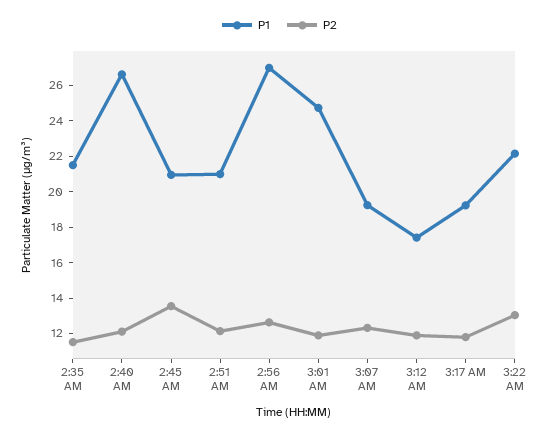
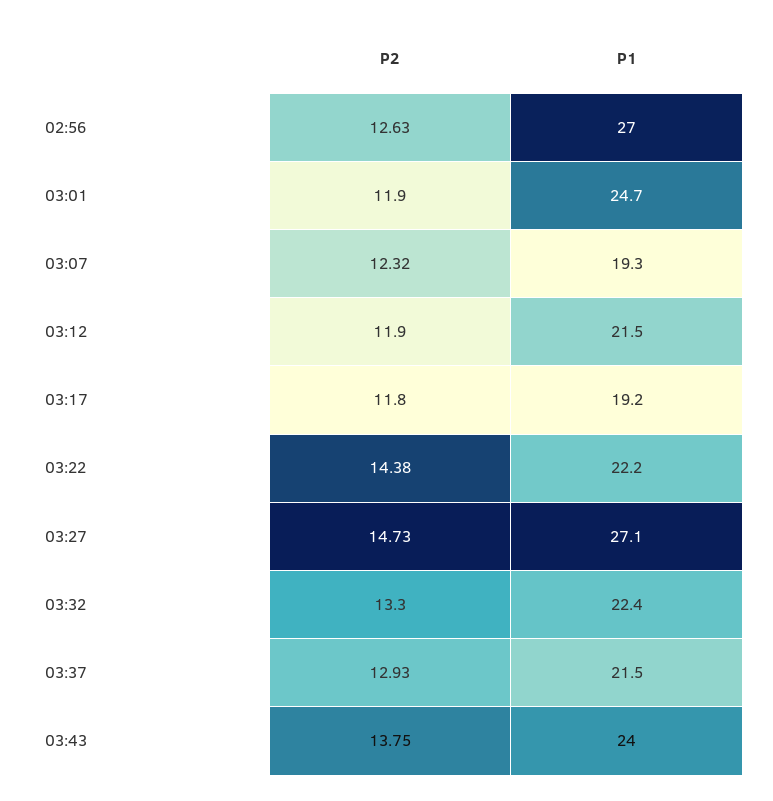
P1, 2:35 AM: 21.5 -> none
P2, 2:35 AM: 11.5 -> none
P1, 2:40 AM: 26.5 -> none
P2, 2:40 AM: 12 -> none
P1, 2:45 AM: 21 -> none
P2, 2:45 AM: 13.5 -> none
P1, 2:51 AM: 21 -> none
P2, 2:51 AM: 12 -> none
P1, 3:12 AM: 17.5 -> 21.5
P2, 3:22 AM: 13 -> 14.38
P2, 03:27: none -> 14.73
P1, 03:27: none -> 27.1
P2, 03:32: none -> 13.3
P1, 03:32: none -> 22.4
P2, 03:37: none -> 12.93
P1, 03:37: none -> 21.5
P2, 03:43: none -> 13.75
P1, 03:43: none -> 24

